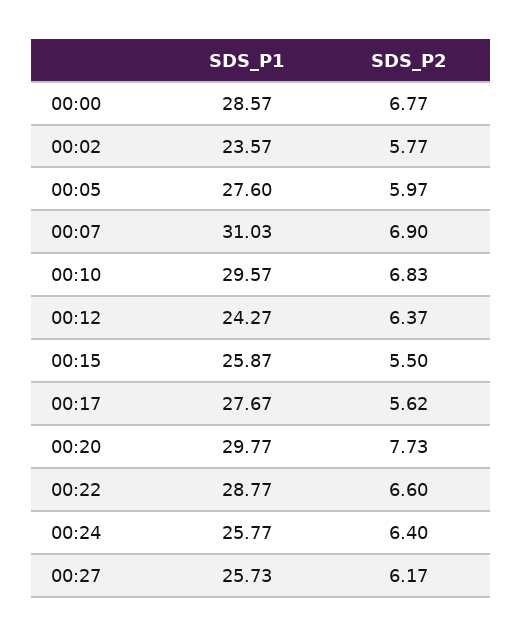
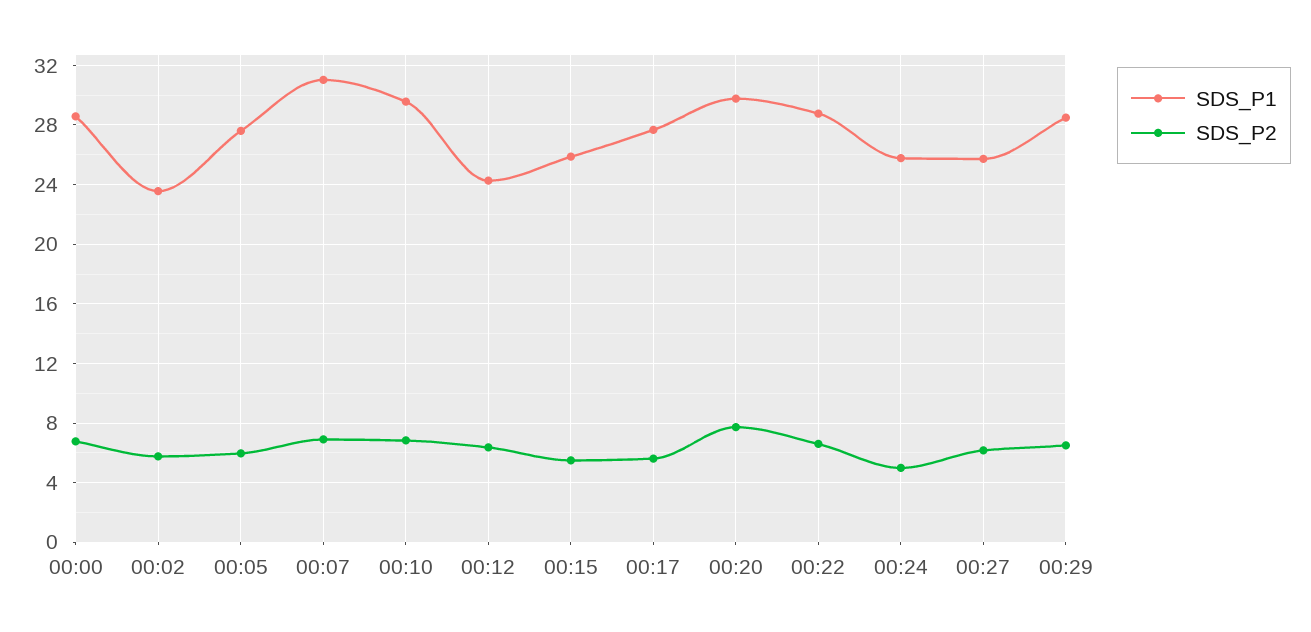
SDS_P2, 00:24: 6.4 -> 5
SDS_P1, 00:29: none -> 28.5
SDS_P2, 00:29: none -> 6.5

